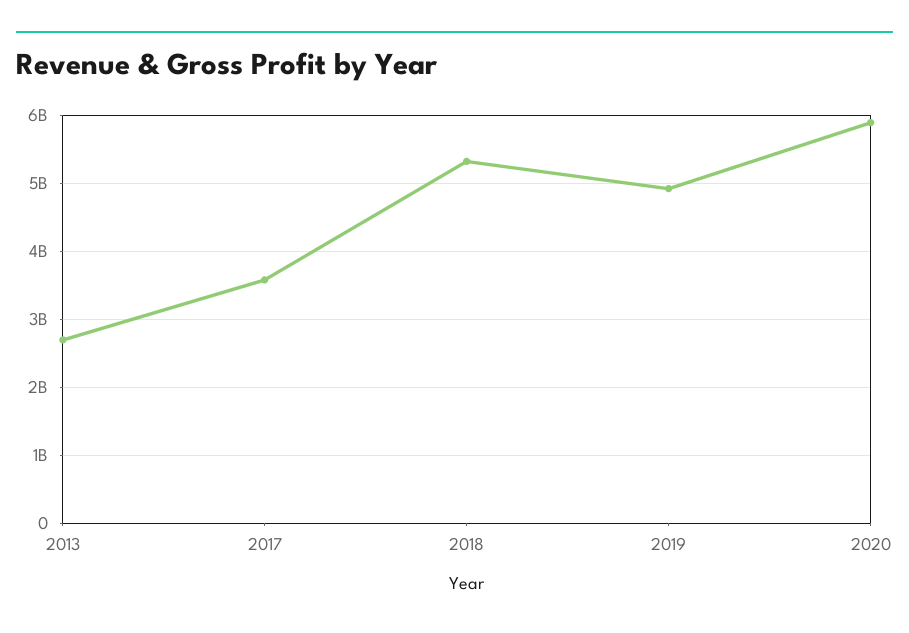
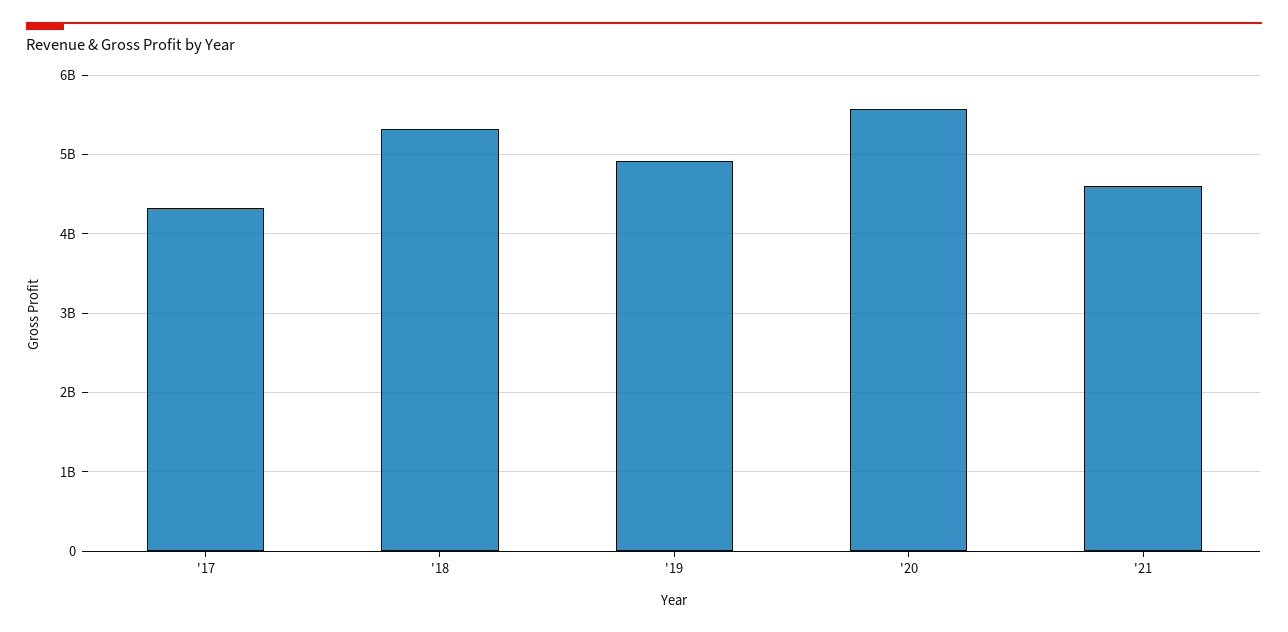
2013: 2700000000 -> none
2017: 3600000000 -> 4300000000
2020: 5900000000 -> 5600000000
'21: none -> 4600000000

